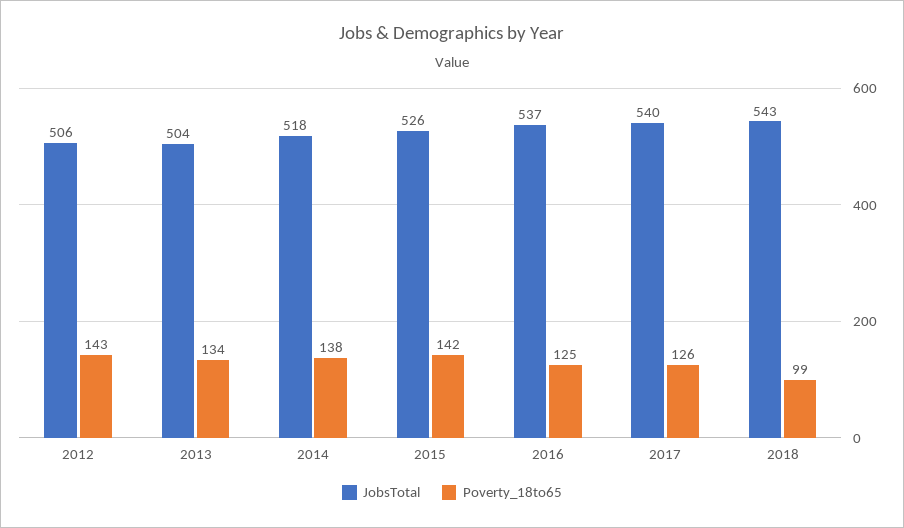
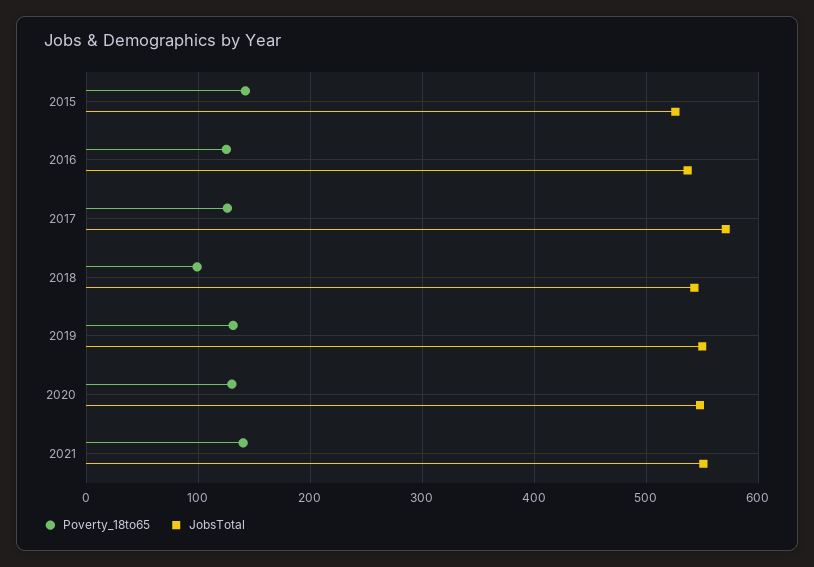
JobsTotal, 2012: 506 -> none
Poverty_18to65, 2012: 143 -> none
JobsTotal, 2013: 504 -> none
Poverty_18to65, 2013: 134 -> none
JobsTotal, 2014: 518 -> none
Poverty_18to65, 2014: 138 -> none
JobsTotal, 2017: 540 -> 570
Poverty_18to65, 2019: none -> 130
JobsTotal, 2019: none -> 550
Poverty_18to65, 2020: none -> 130
JobsTotal, 2020: none -> 550
Poverty_18to65, 2021: none -> 140
JobsTotal, 2021: none -> 550

